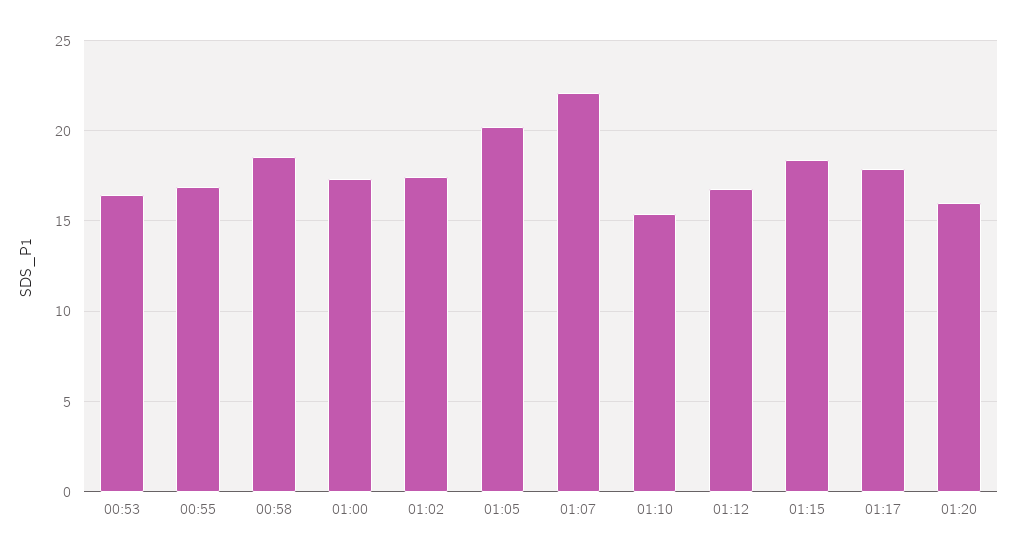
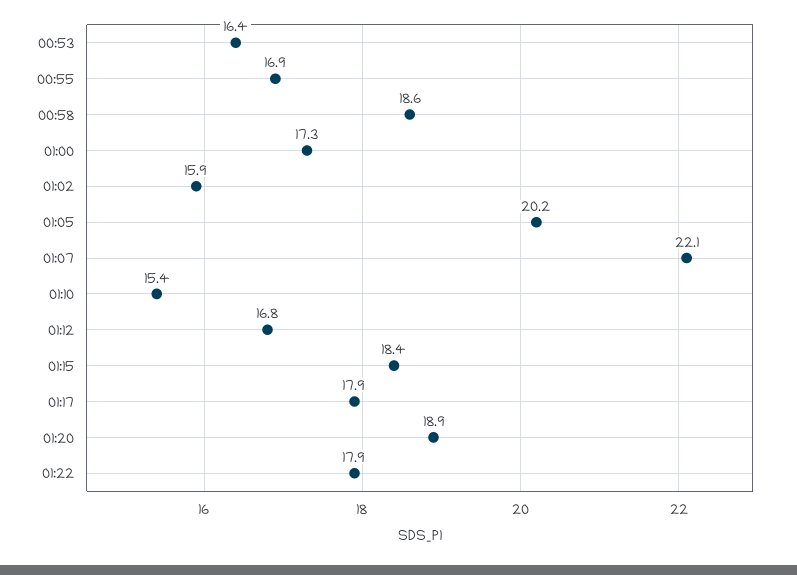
01:02: 17.5 -> 15.9
01:20: 16 -> 18.9
01:22: none -> 17.9

